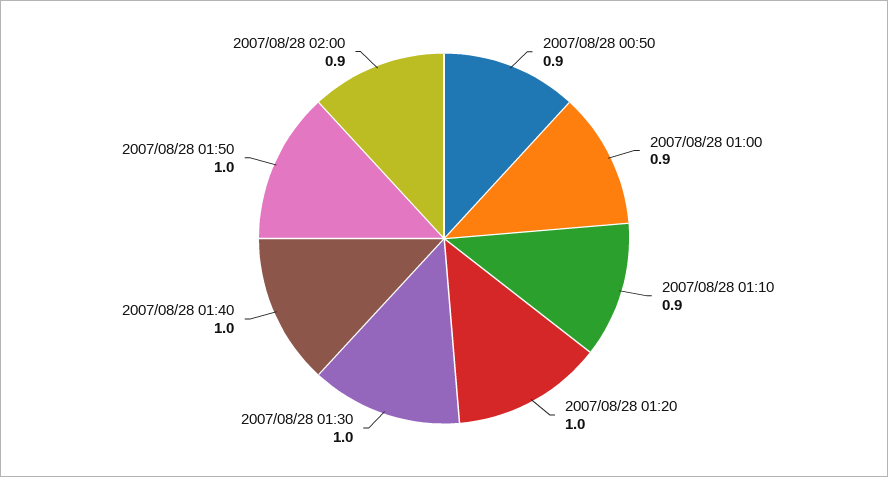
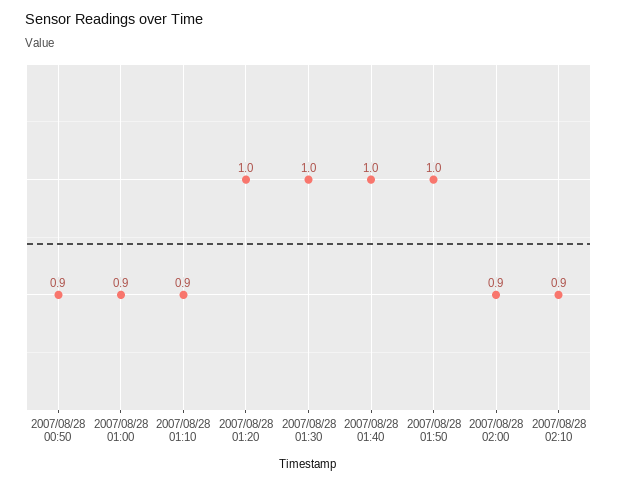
2007/08/28 02:10: none -> 0.9

